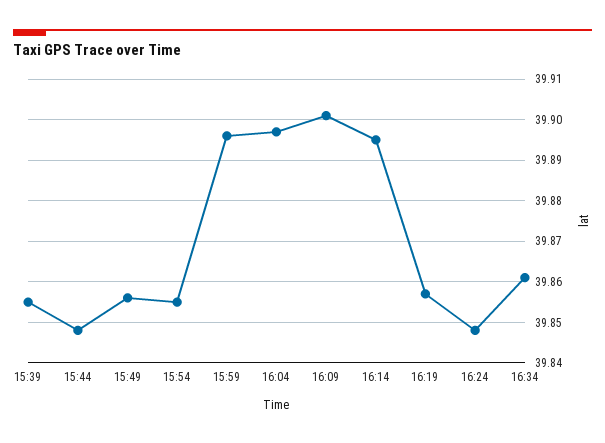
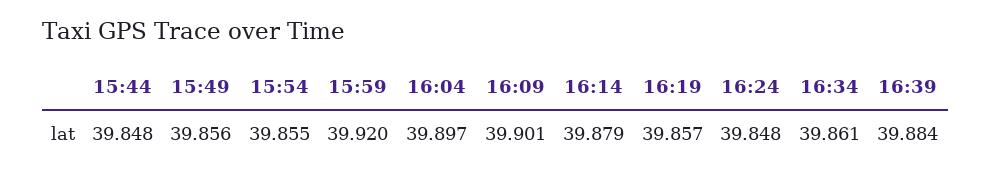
15:39: 39.855 -> none
15:59: 39.895 -> 39.92
16:14: 39.895 -> 39.879
16:39: none -> 39.884

